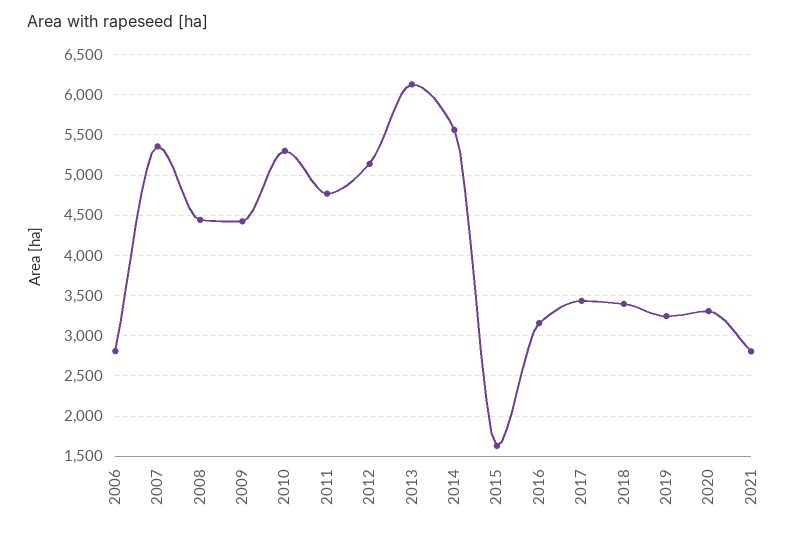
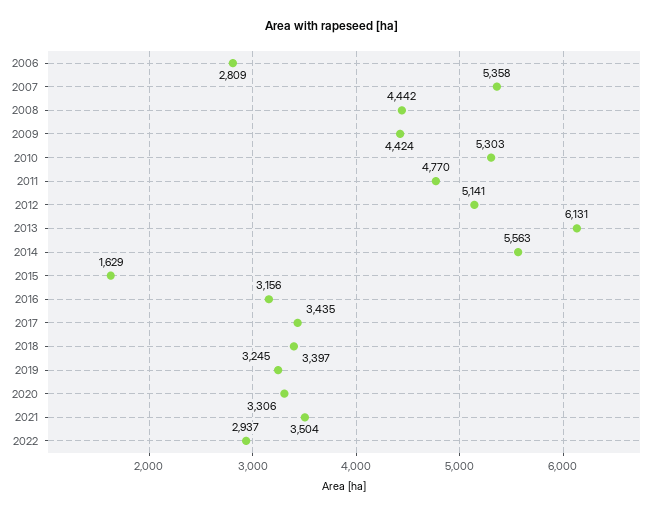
2021: 2800 -> 3504
2022: none -> 2937

